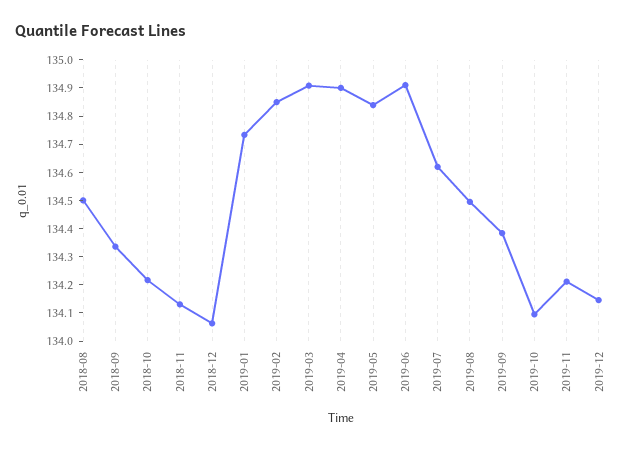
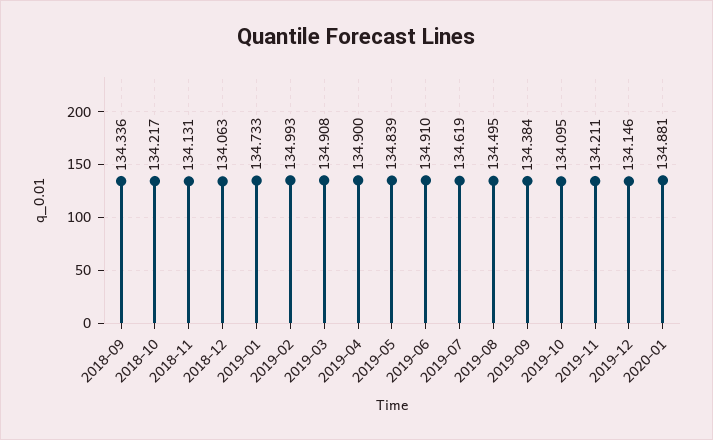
2018-08: 134.5 -> none
2019-02: 134.85 -> 134.993
2020-01: none -> 134.881

